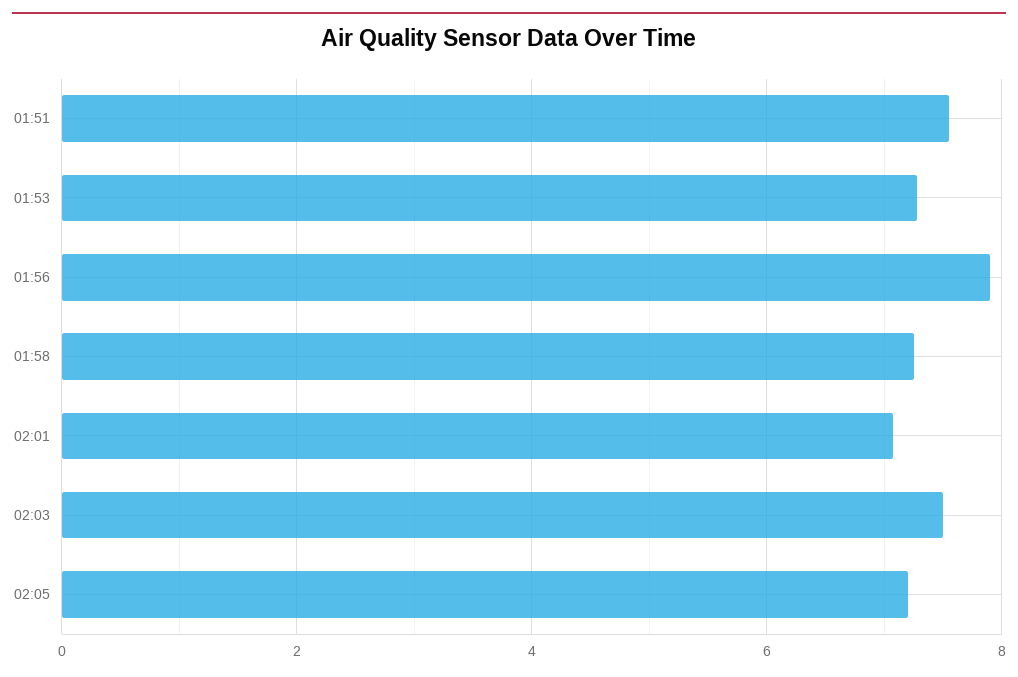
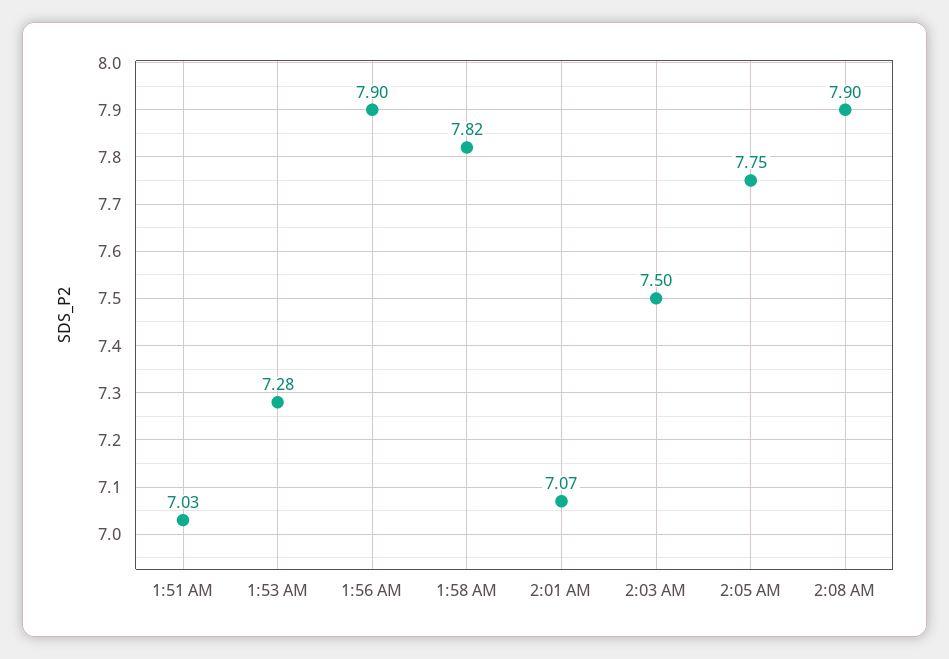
01:51: 7.6 -> 7.03
01:58: 7.2 -> 7.82
02:05: 7.2 -> 7.75
2:08 AM: none -> 7.9

